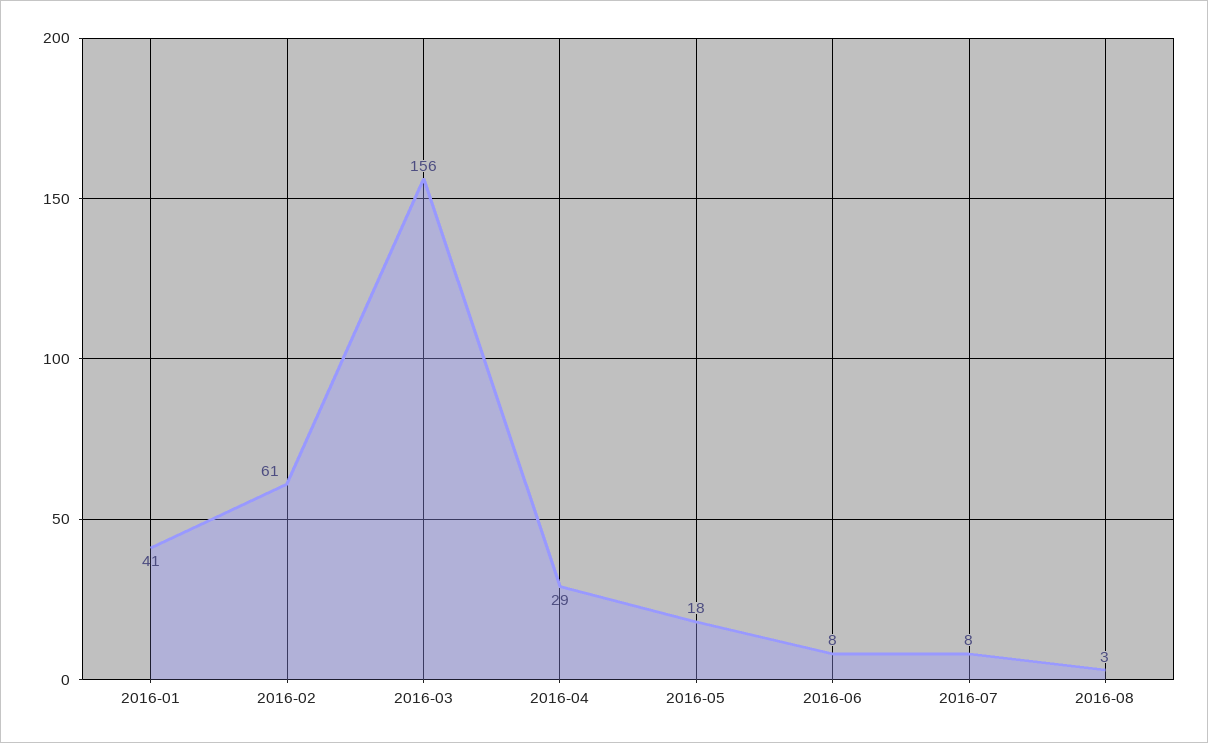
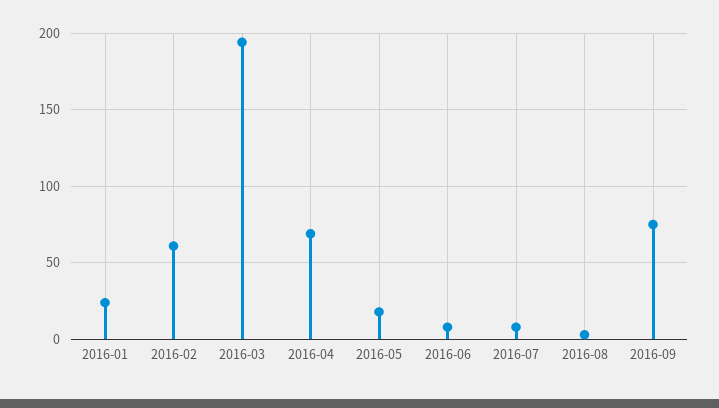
2016-01: 41 -> 25
2016-03: 156 -> 195
2016-04: 29 -> 70
2016-09: none -> 75

